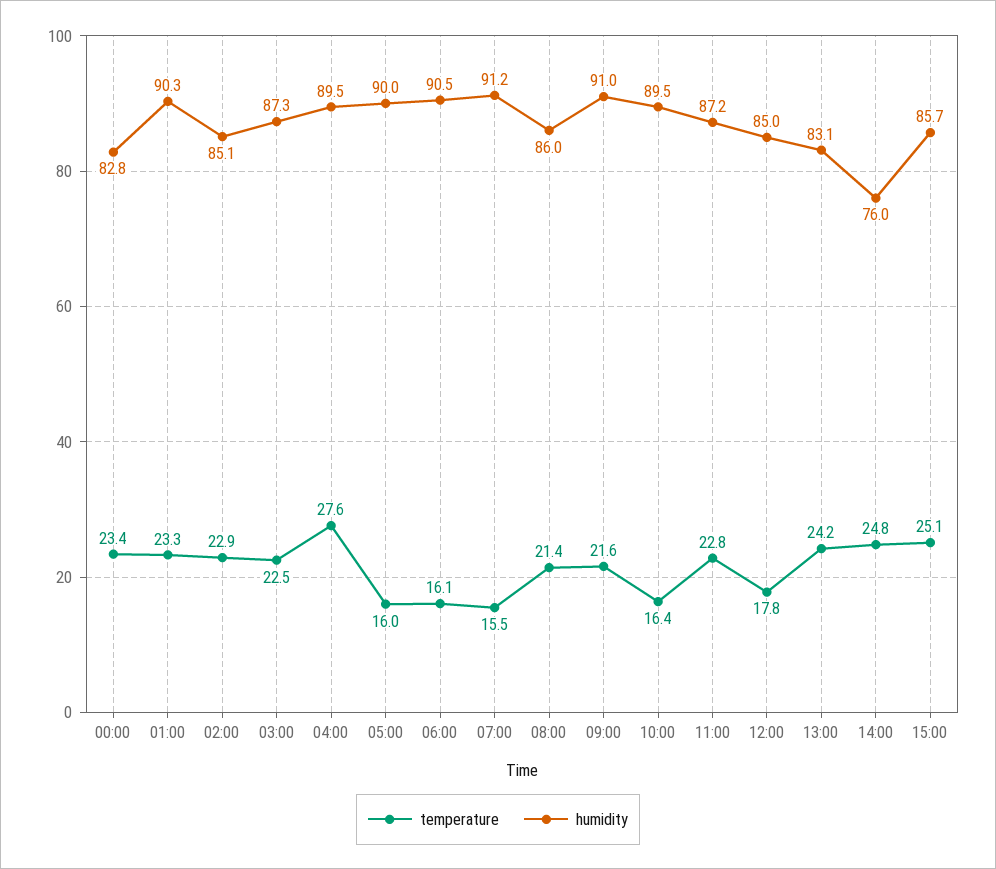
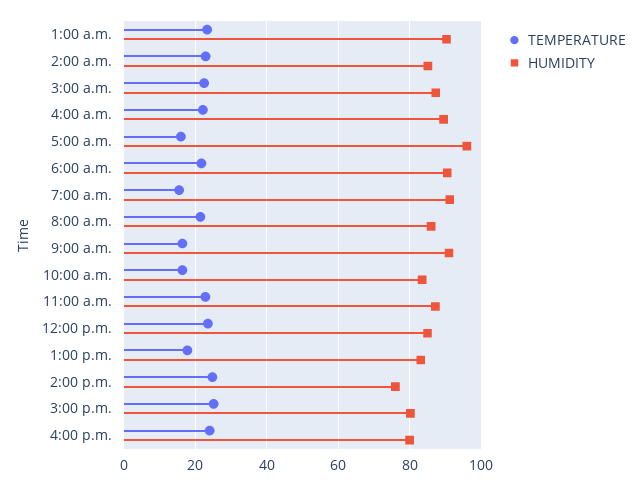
temperature, 00:00: 23.4 -> none
humidity, 00:00: 82.8 -> none
temperature, 04:00: 27.6 -> 22
humidity, 05:00: 90 -> 96
temperature, 06:00: 16.1 -> 22
temperature, 09:00: 21.6 -> 16
humidity, 10:00: 89.5 -> 84
temperature, 12:00: 17.8 -> 24
temperature, 13:00: 24.2 -> 18
humidity, 15:00: 85.7 -> 80
temperature, 4:00 p.m.: none -> 24
humidity, 4:00 p.m.: none -> 80

